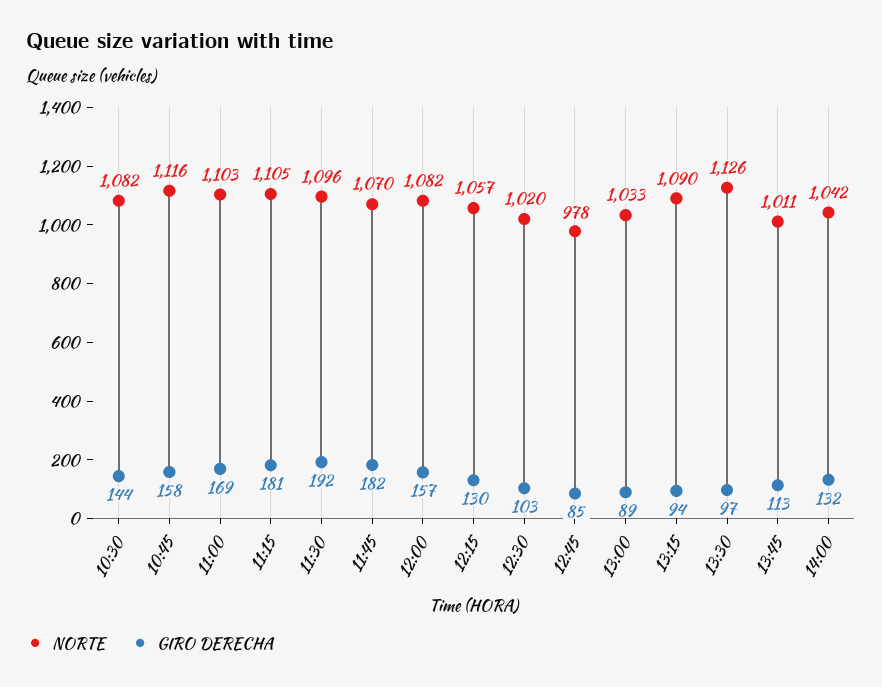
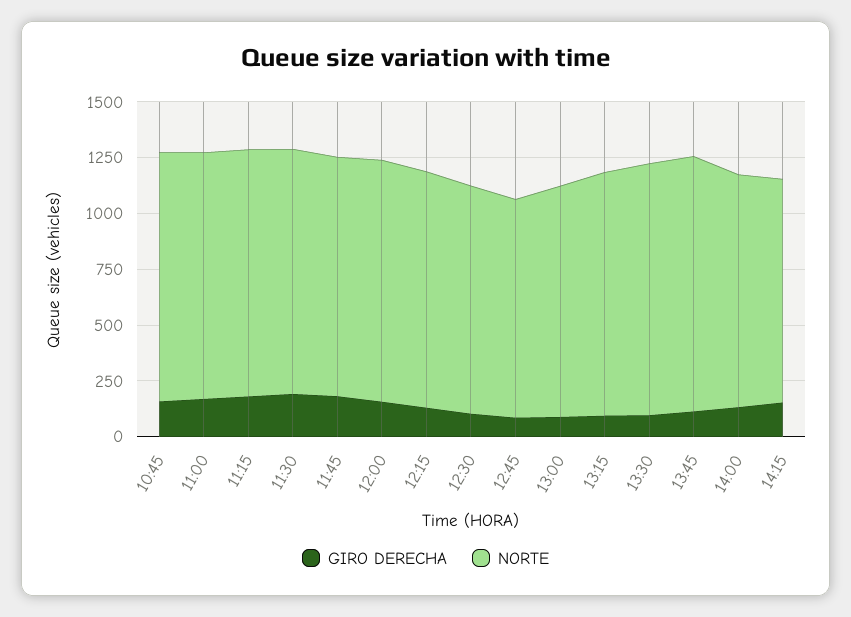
NORTE, 10:30: 1082 -> none
GIRO DERECHA, 10:30: 144 -> none
NORTE, 13:45: 1011 -> 1150
GIRO DERECHA, 14:15: none -> 150
NORTE, 14:15: none -> 1000

